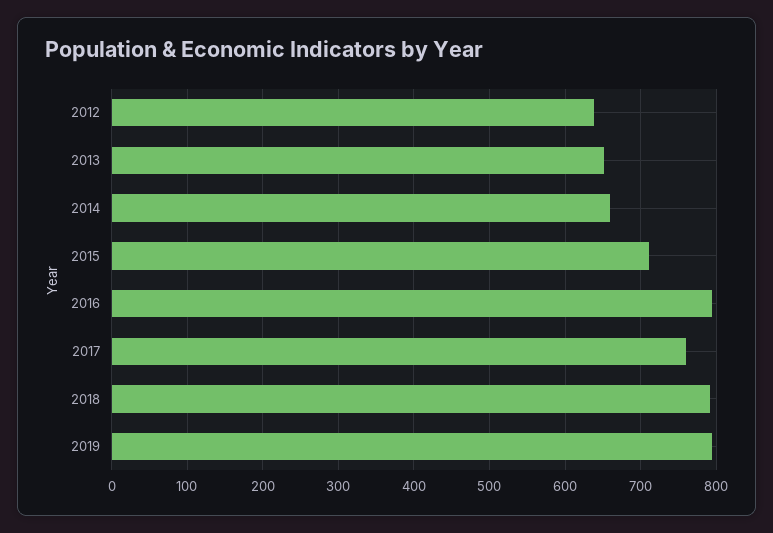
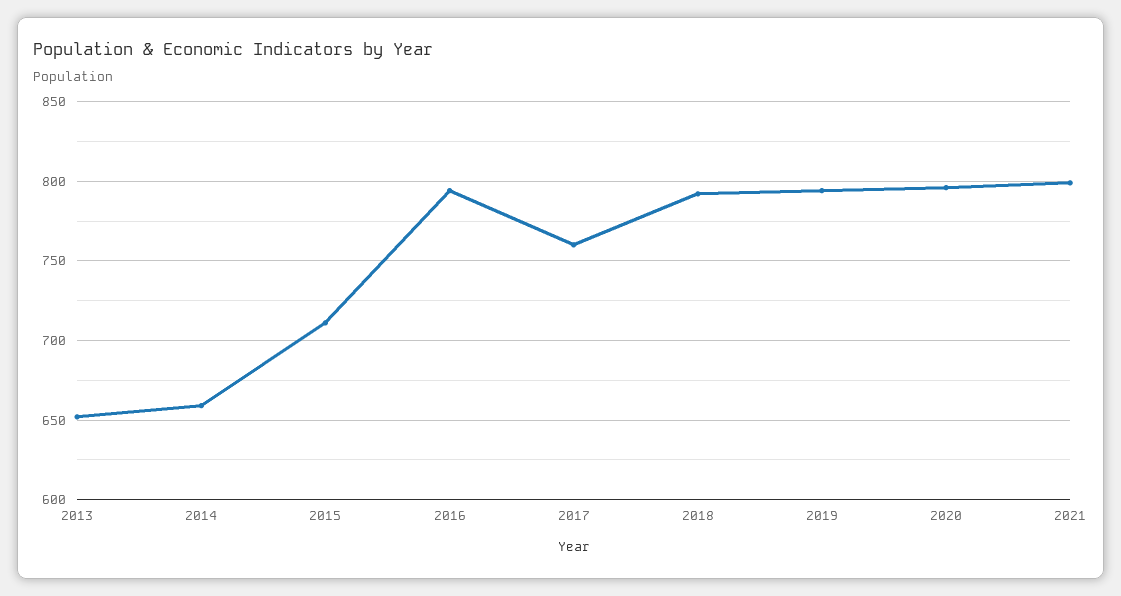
2012: 640 -> none
2020: none -> 795
2021: none -> 800

